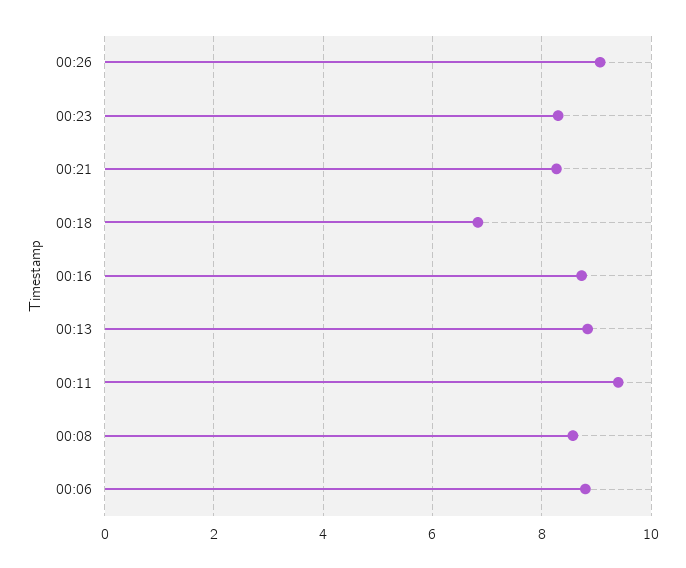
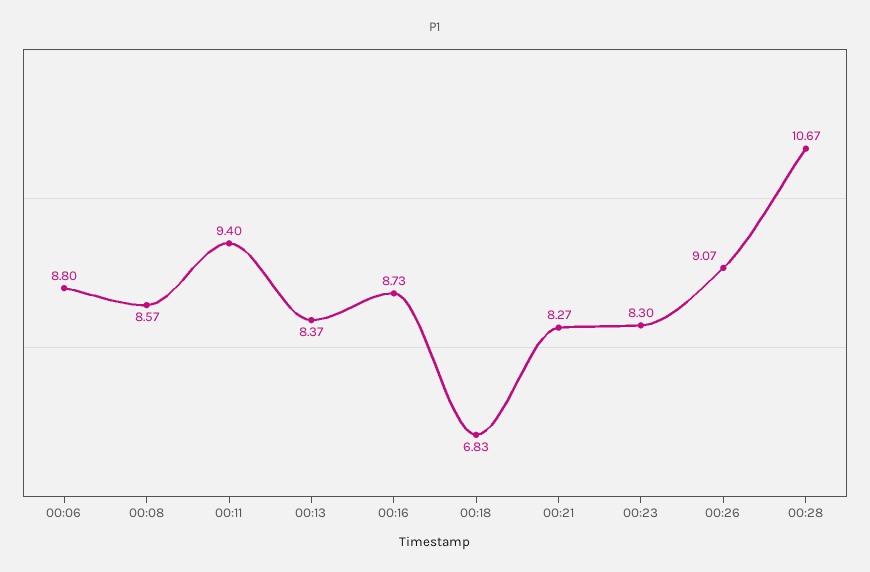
00:13: 8.8 -> 8.37
00:28: none -> 10.67

